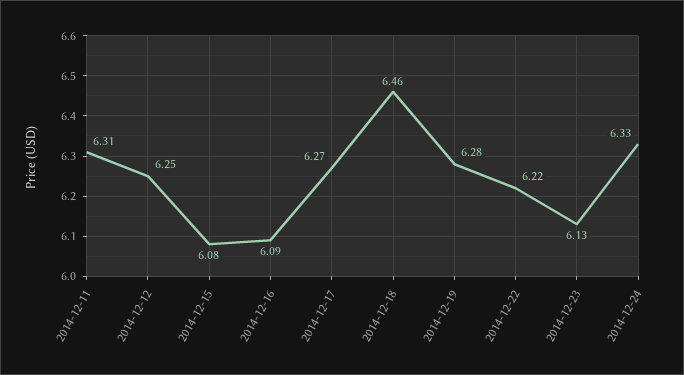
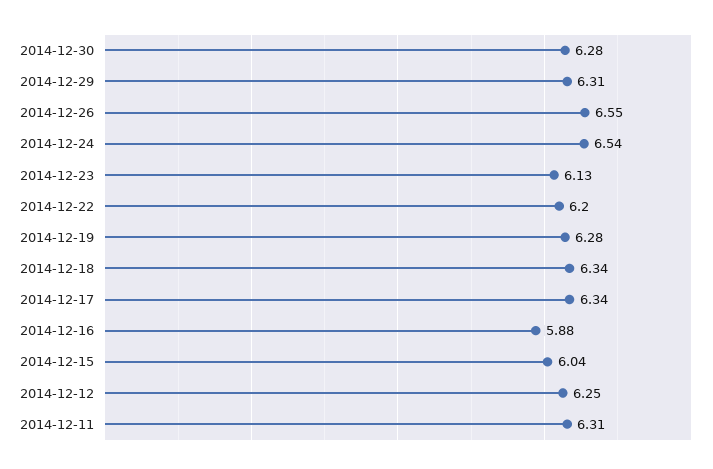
2014-12-15: 6.08 -> 6.04
2014-12-16: 6.09 -> 5.88
2014-12-17: 6.27 -> 6.34
2014-12-18: 6.46 -> 6.34
2014-12-22: 6.22 -> 6.2
2014-12-24: 6.33 -> 6.54
2014-12-30: none -> 6.28
2014-12-29: none -> 6.31
2014-12-26: none -> 6.55

